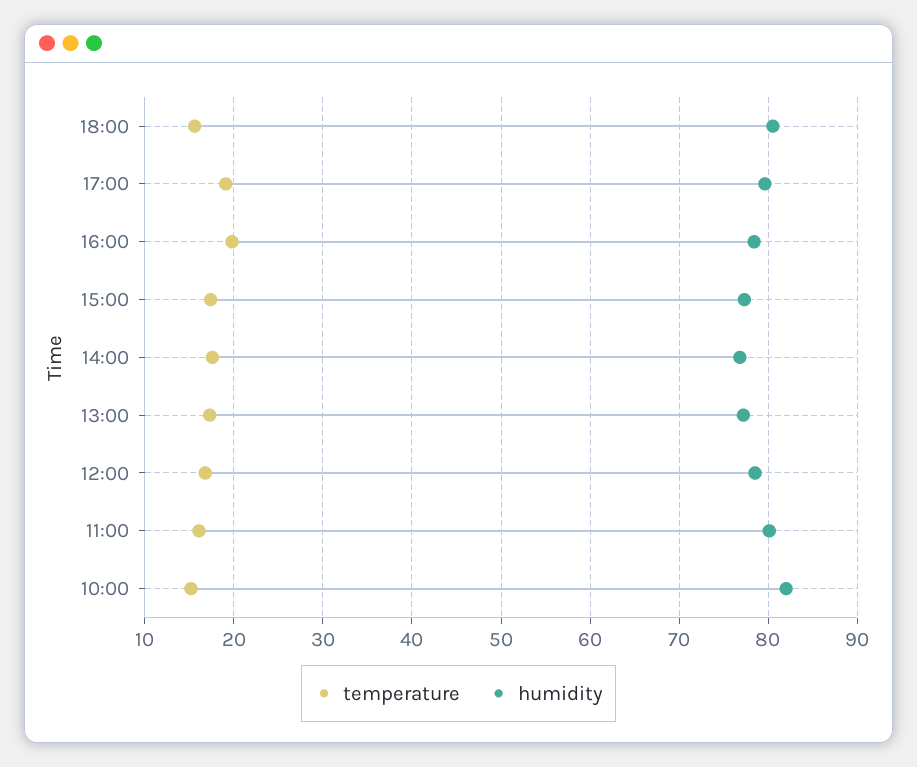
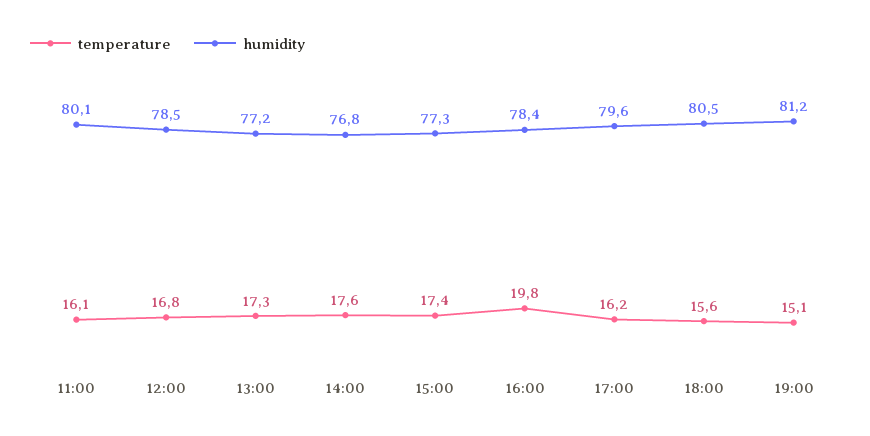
temperature, 17:00: 19 -> 16.2
temperature, 10:00: 15 -> none
humidity, 10:00: 82 -> none
temperature, 19:00: none -> 15.1
humidity, 19:00: none -> 81.2

